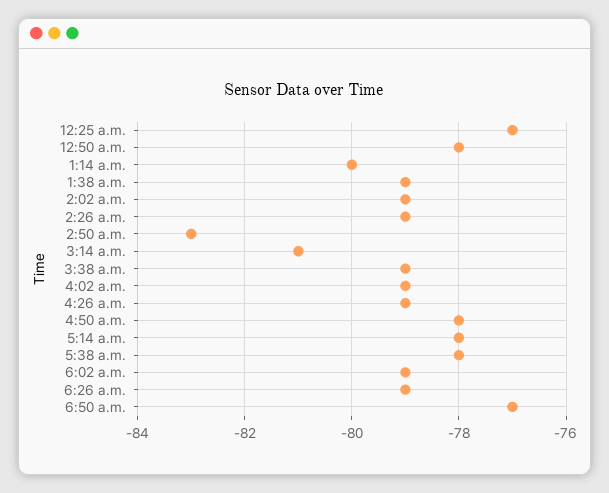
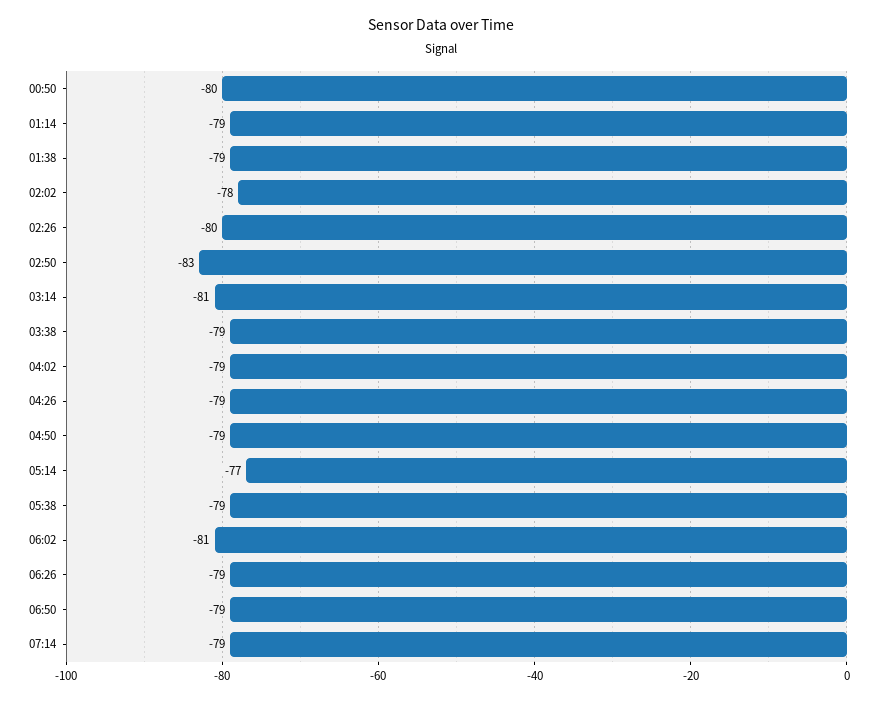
12:25 a.m.: -77 -> none
12:50 a.m.: -78 -> -80
1:14 a.m.: -80 -> -79
2:02 a.m.: -79 -> -78
2:26 a.m.: -79 -> -80
4:50 a.m.: -78 -> -79
5:14 a.m.: -78 -> -77
5:38 a.m.: -78 -> -79
6:02 a.m.: -79 -> -81
6:50 a.m.: -77 -> -79
07:14: none -> -79

